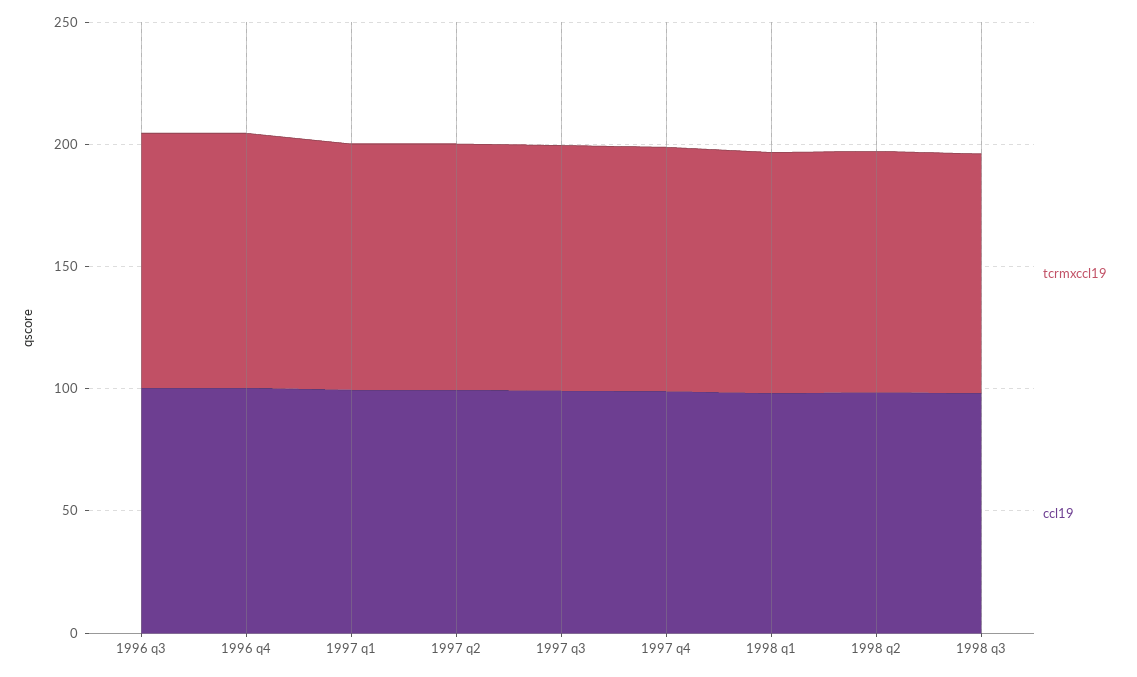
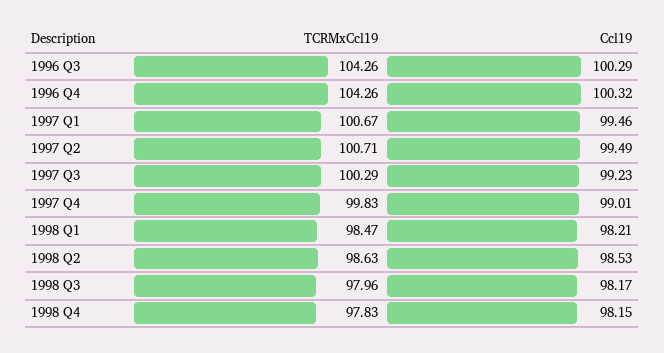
tcrmxccl19, 1998 Q4: none -> 97.83
ccl19, 1998 Q4: none -> 98.15

